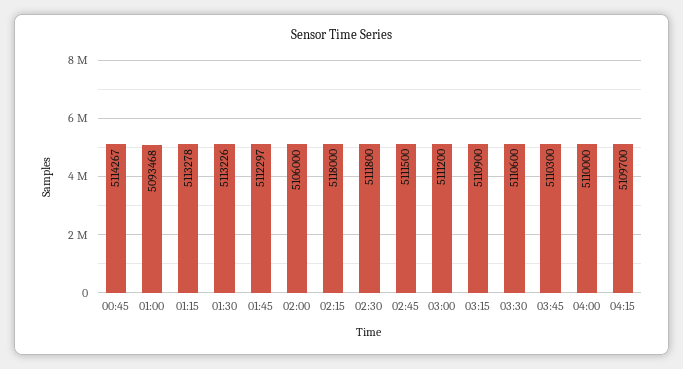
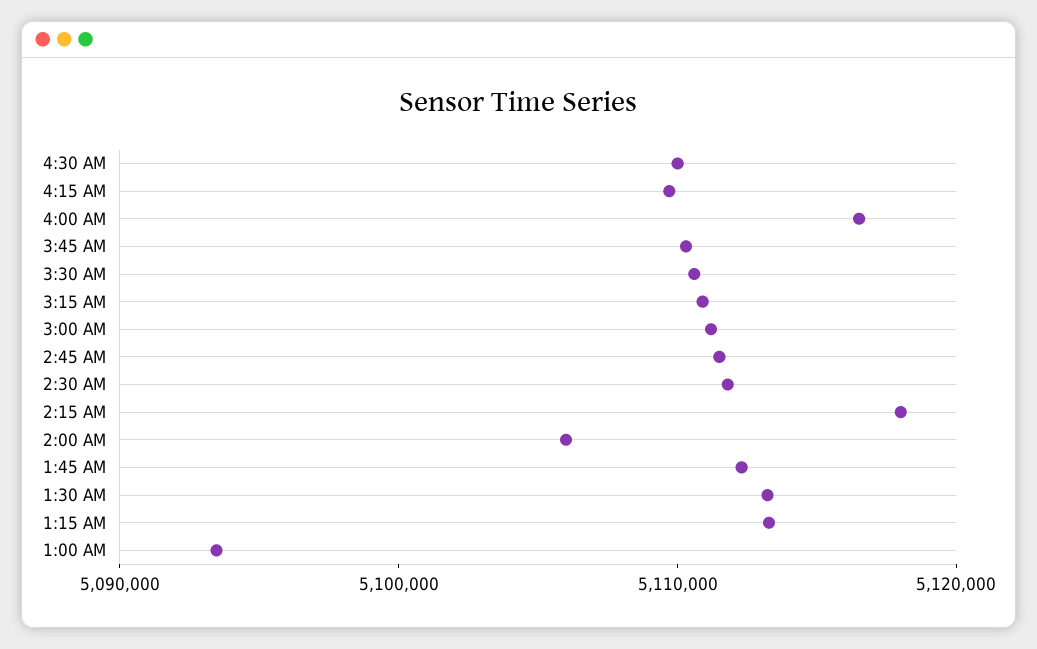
00:45: 5114267 -> none
04:00: 5110000 -> 5116000
4:30 AM: none -> 5110000

